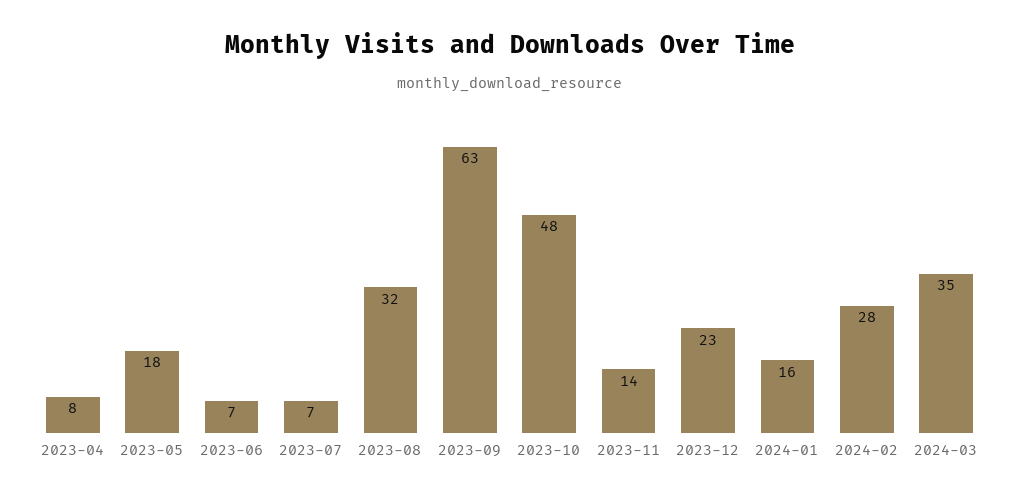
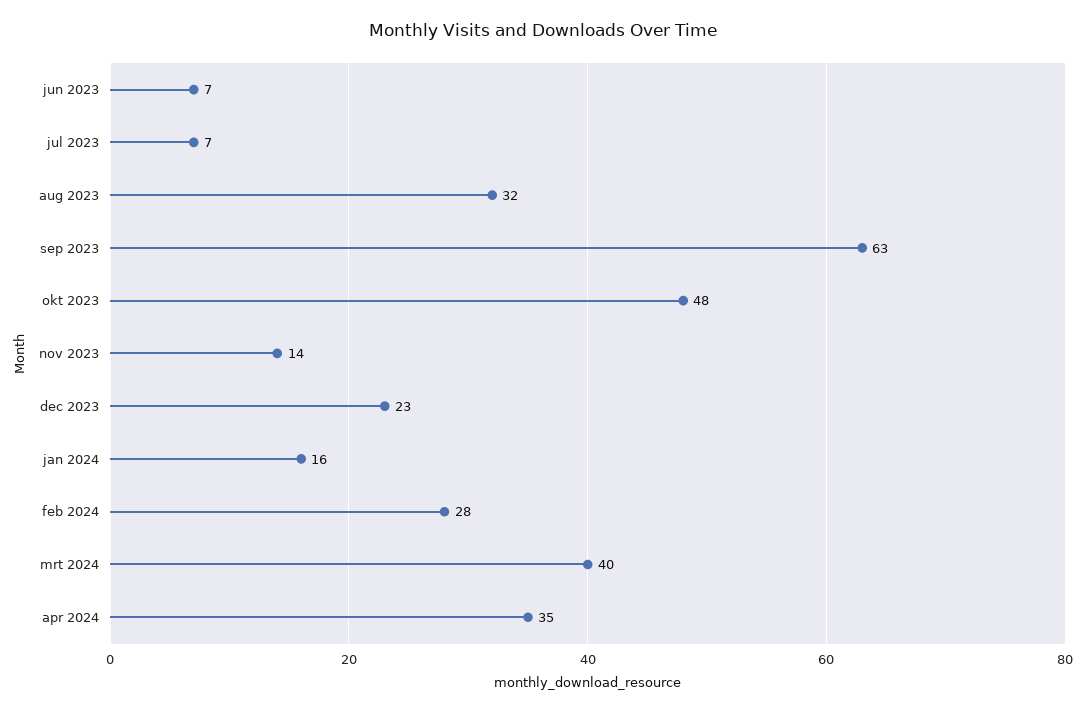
2023-04: 8 -> none
2023-05: 18 -> none
2024-03: 35 -> 40
apr 2024: none -> 35

